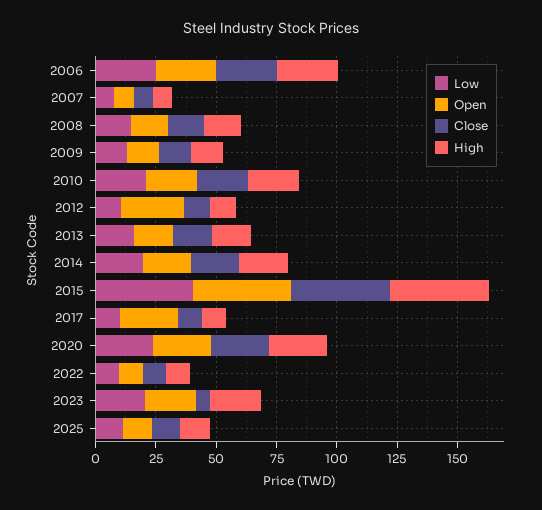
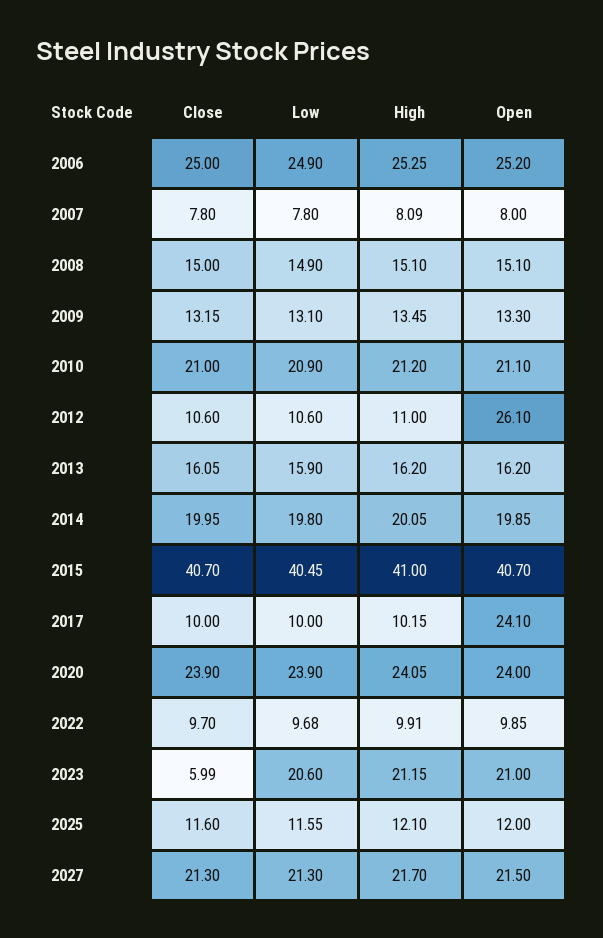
Close, 2027: none -> 21.3
Low, 2027: none -> 21.3
High, 2027: none -> 21.7
Open, 2027: none -> 21.5

